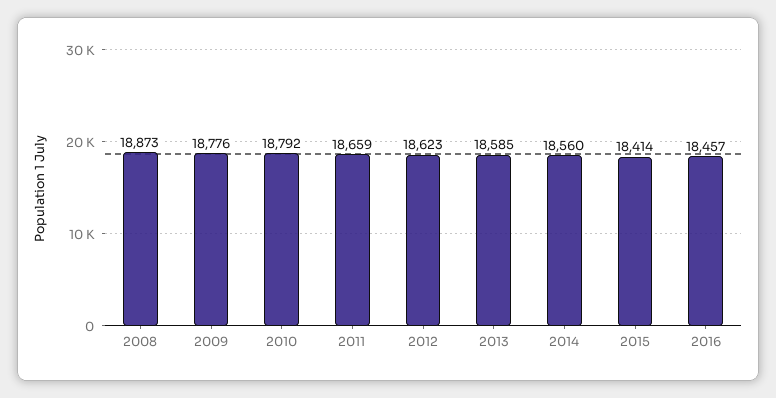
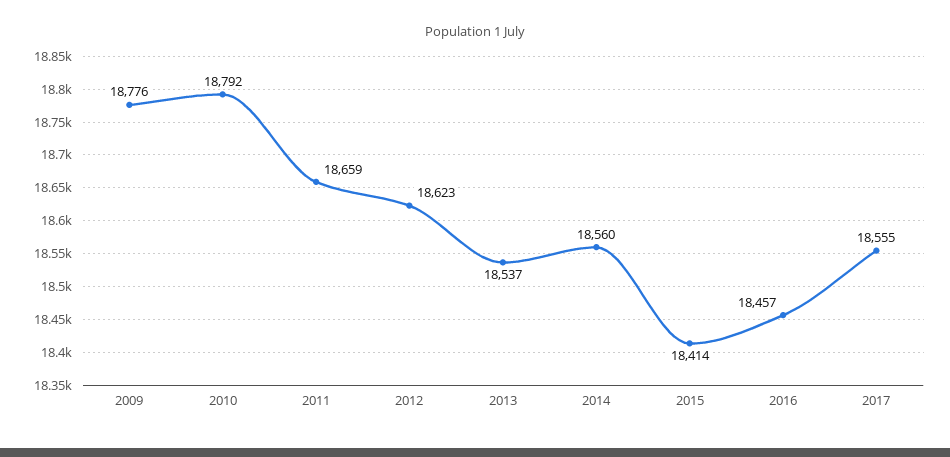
2008: 18873 -> none
2013: 18585 -> 18537
2017: none -> 18555

